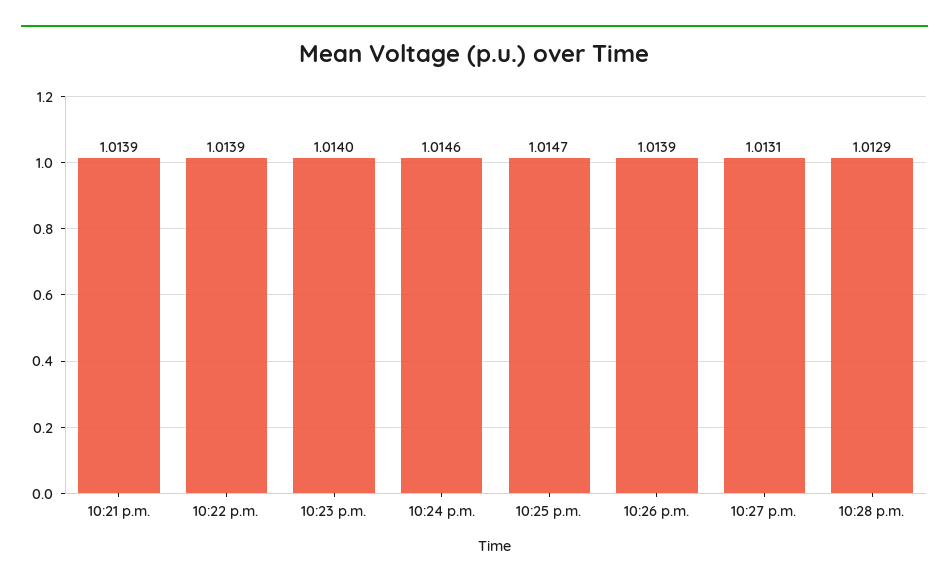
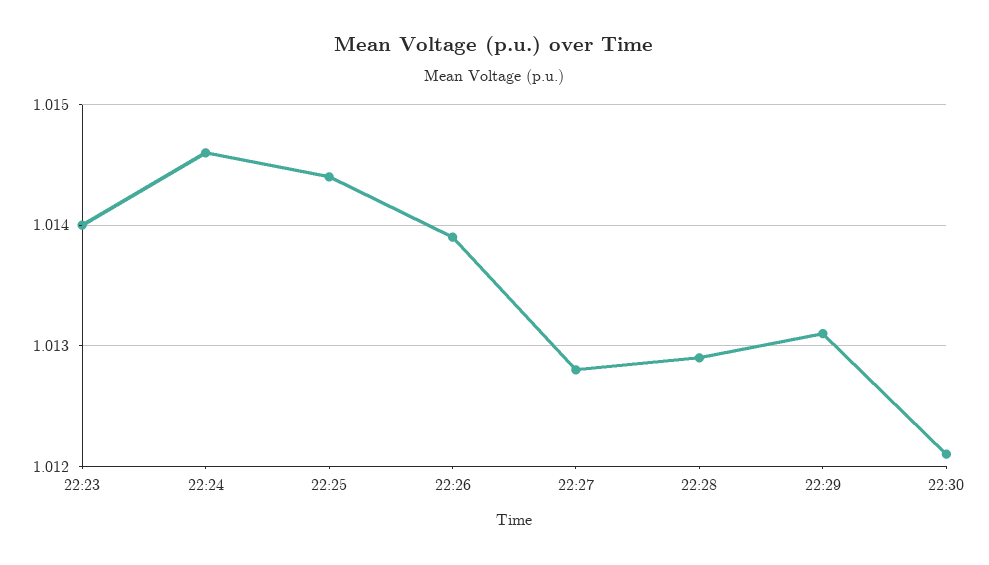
10:21 p.m.: 1.0139 -> none
10:22 p.m.: 1.0139 -> none
10:25 p.m.: 1.0147 -> 1.0144
10:27 p.m.: 1.0131 -> 1.0128
22:29: none -> 1.0131
22:30: none -> 1.0121

